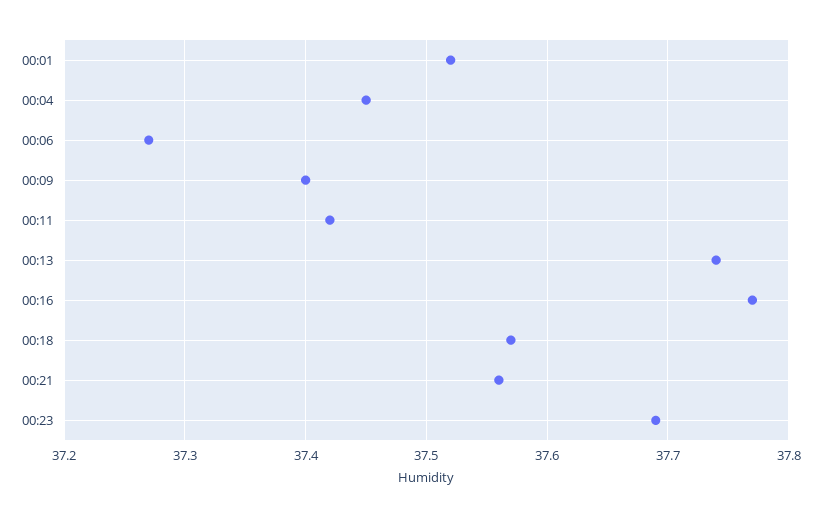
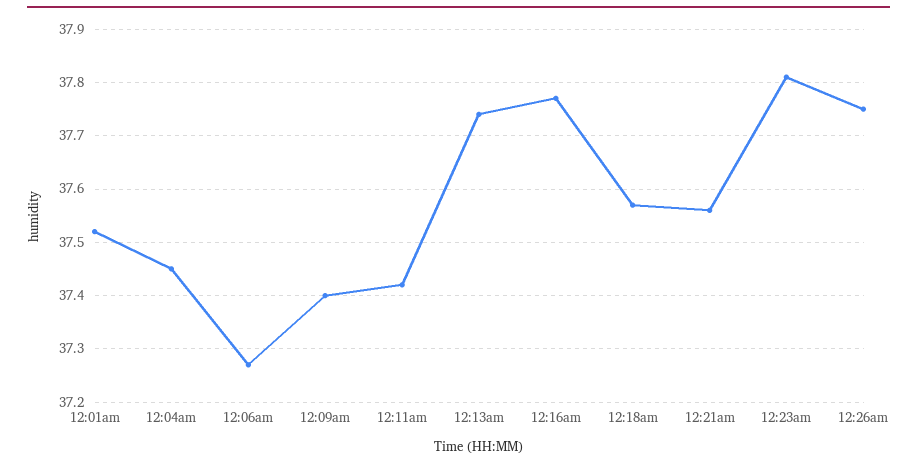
00:23: 37.69 -> 37.8
12:26am: none -> 37.75

